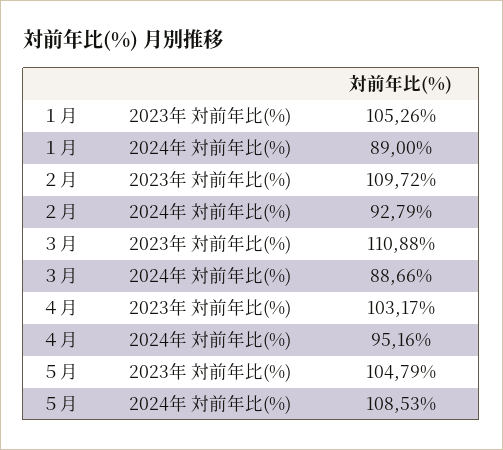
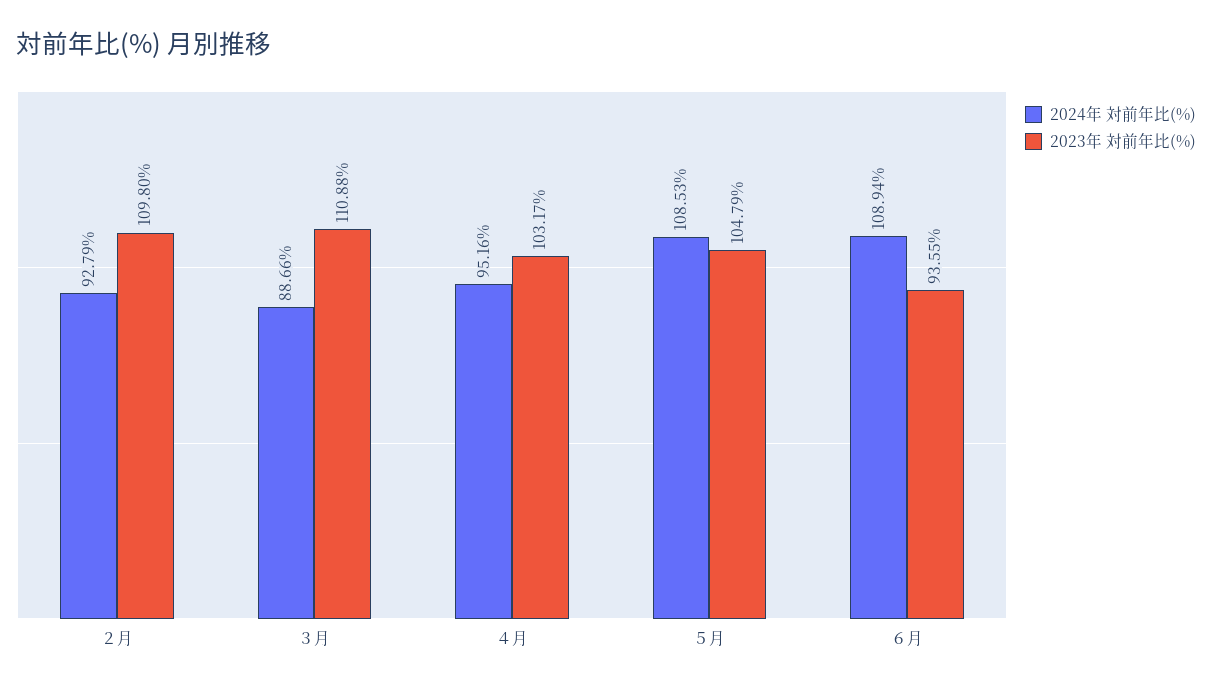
2023年 対前年比(%), １月: 105.26 -> none
2024年 対前年比(%), １月: 89 -> none
2023年 対前年比(%), ２月: 109.72 -> 109.8
2024年 対前年比(%), ６月: none -> 108.94
2023年 対前年比(%), ６月: none -> 93.55

